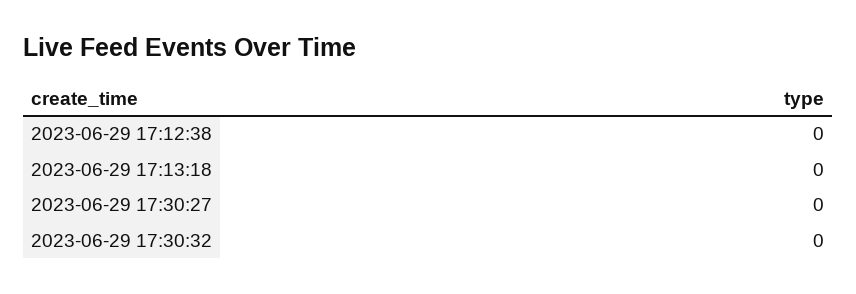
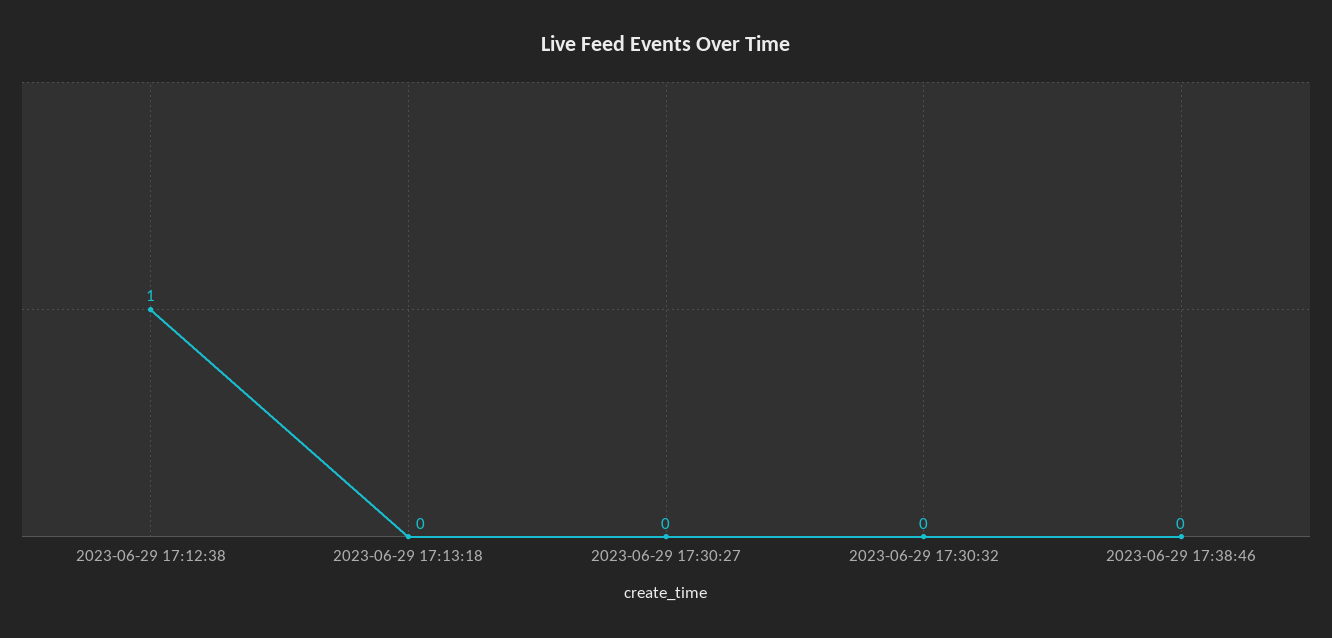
2023-06-29 17:12:38: 0 -> 1
2023-06-29 17:38:46: none -> 0

